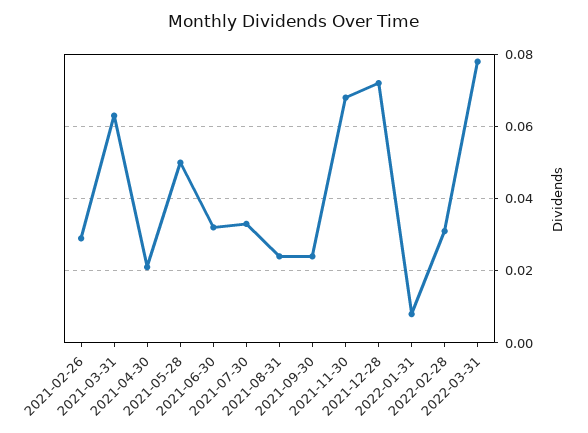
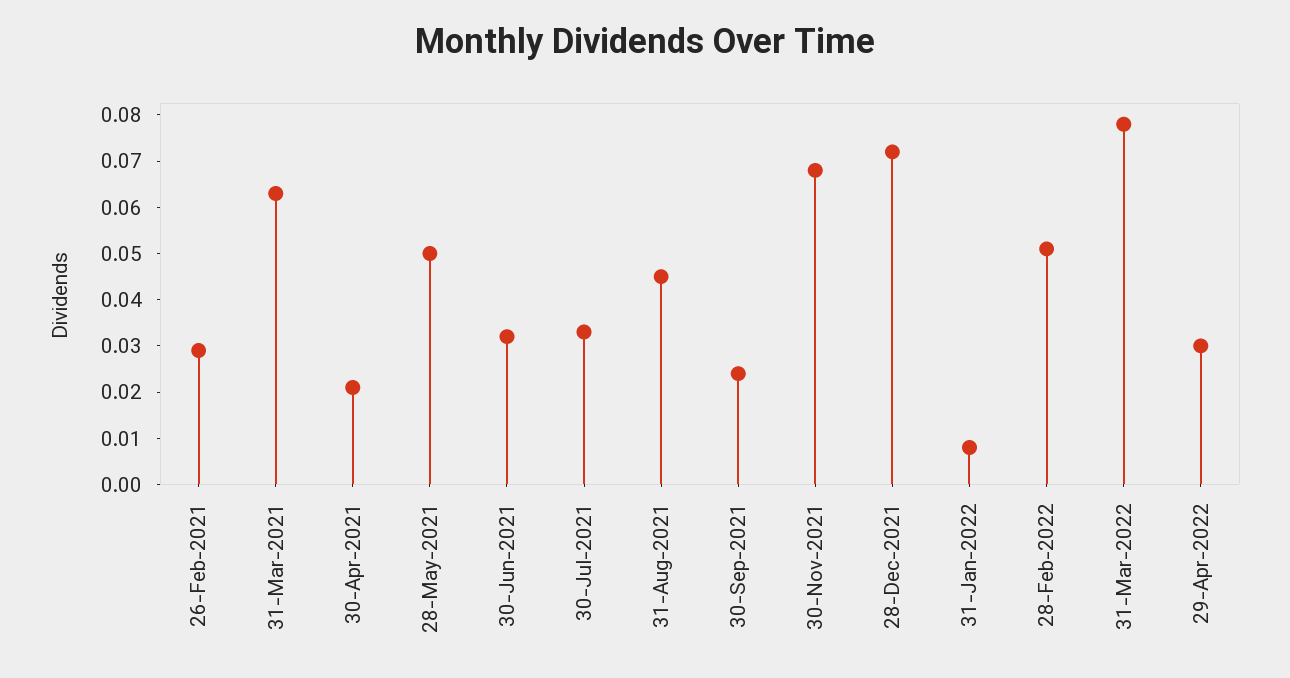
2021-08-31: 0.025 -> 0.045
2022-02-28: 0.03 -> 0.05
29-Apr-2022: none -> 0.03

